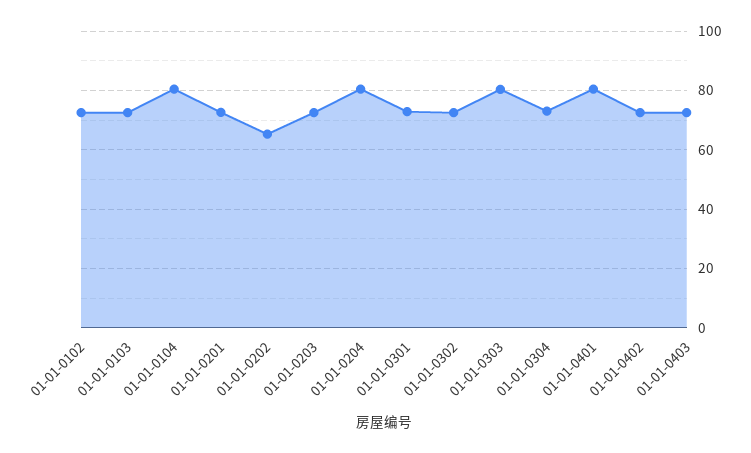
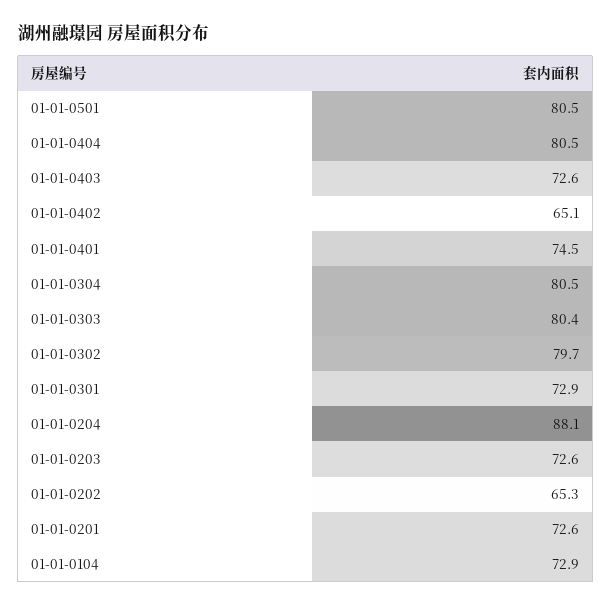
01-01-0102: 72.5 -> none
01-01-0103: 72.5 -> none
01-01-0104: 80 -> 72.9
01-01-0204: 80 -> 88.1
01-01-0302: 72.5 -> 79.7
01-01-0304: 72.5 -> 80.5
01-01-0401: 80 -> 74.5
01-01-0402: 72.5 -> 65.1
01-01-0501: none -> 80.5
01-01-0404: none -> 80.5

